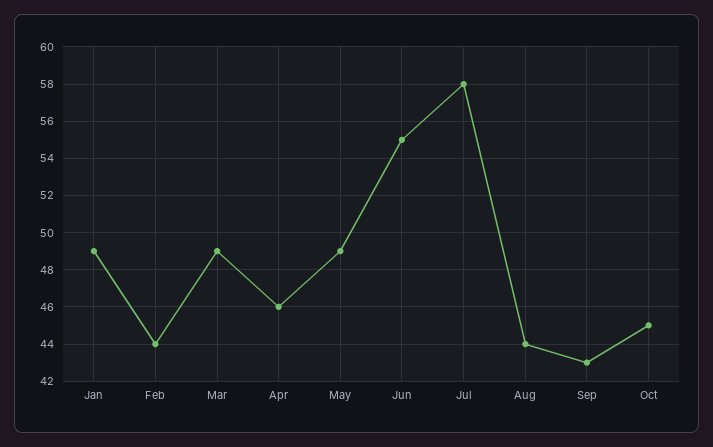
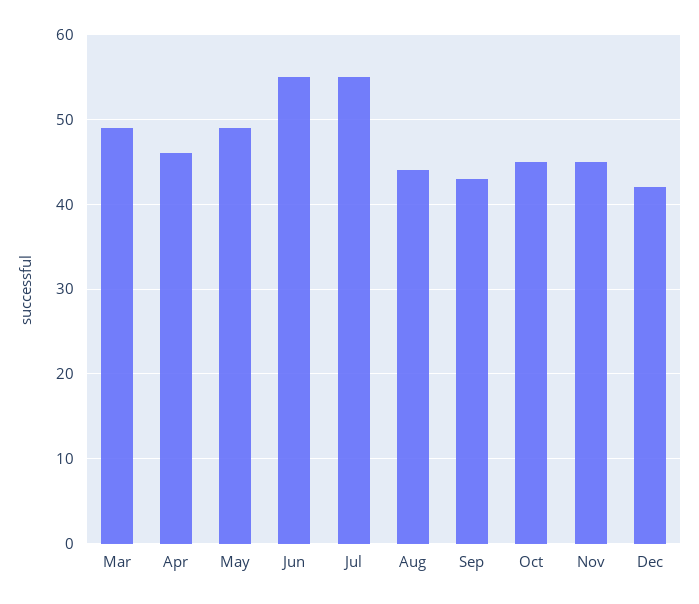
Jan: 49 -> none
Feb: 44 -> none
Jul: 58 -> 55
Nov: none -> 45
Dec: none -> 42

